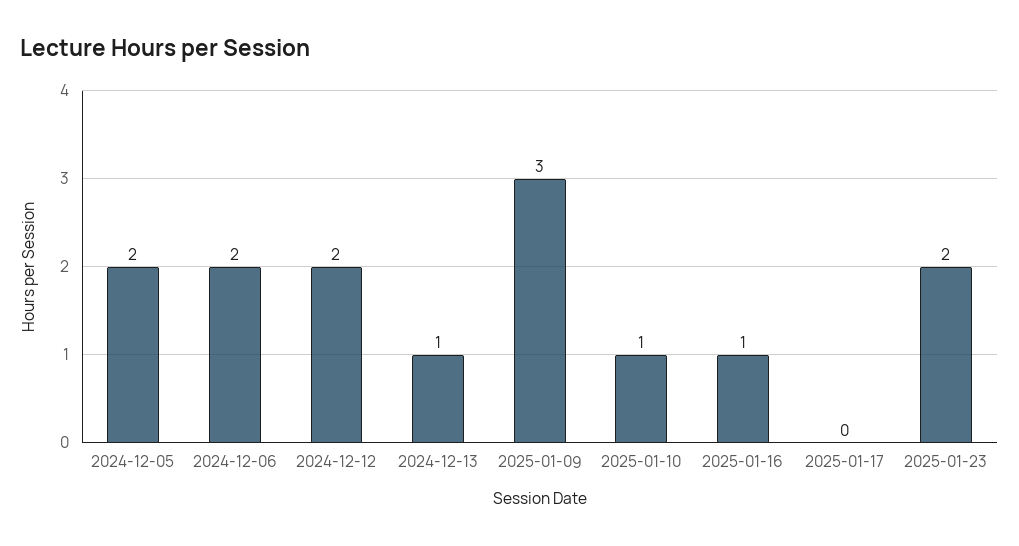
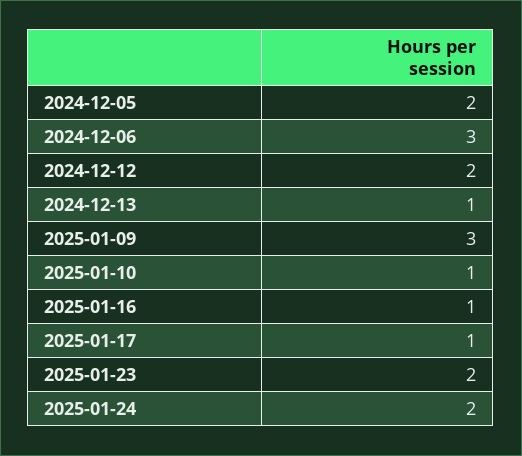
2024-12-06: 2 -> 3
2025-01-17: 0 -> 1
2025-01-24: none -> 2

